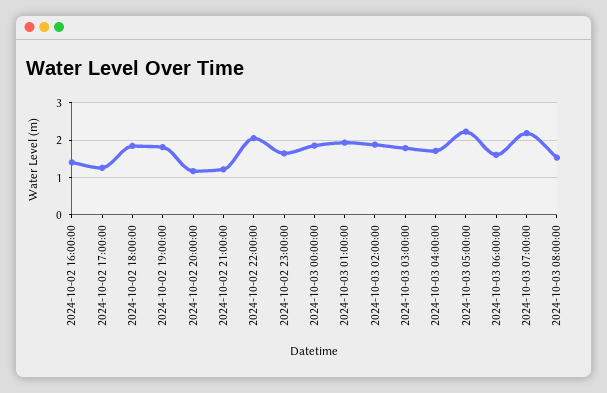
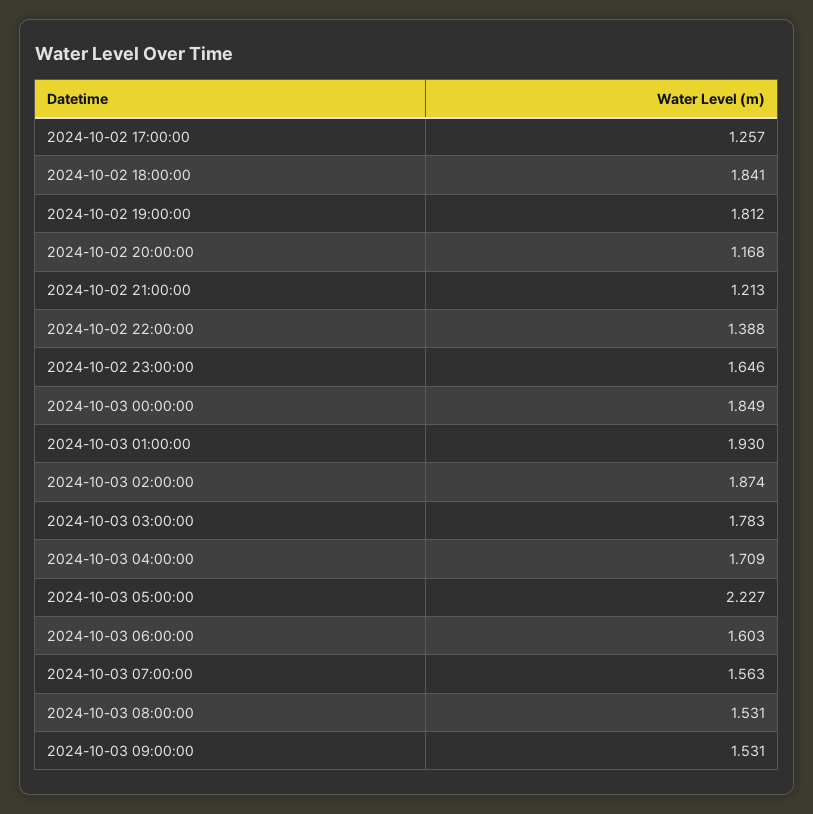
2024-10-02 16:00:00: 1.4 -> none
2024-10-02 22:00:00: 2 -> 1.388
2024-10-03 07:00:00: 2.2 -> 1.563
2024-10-03 09:00:00: none -> 1.531

